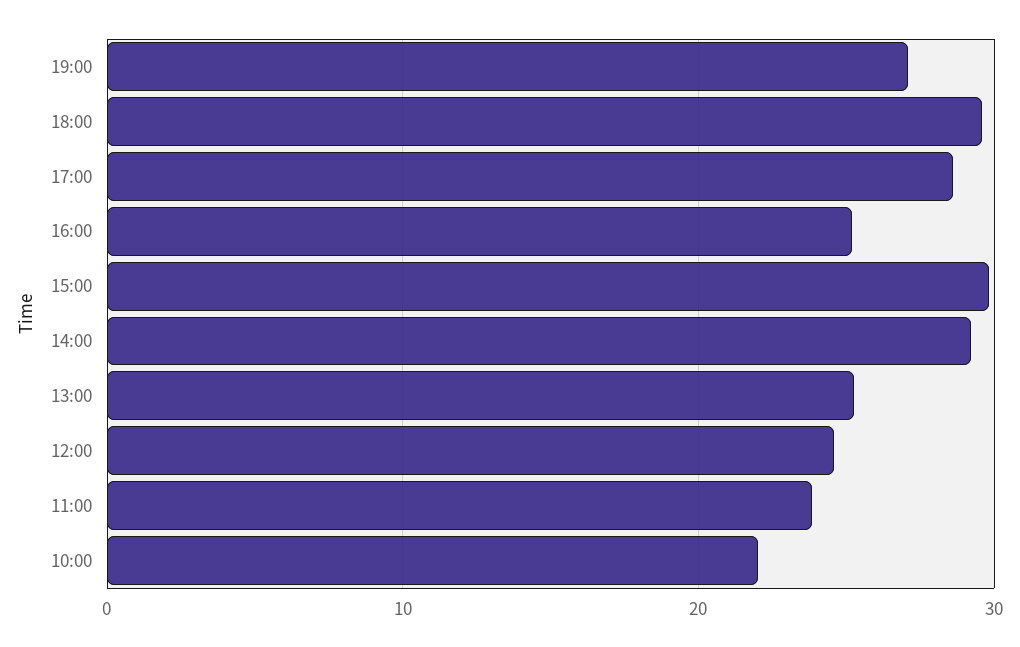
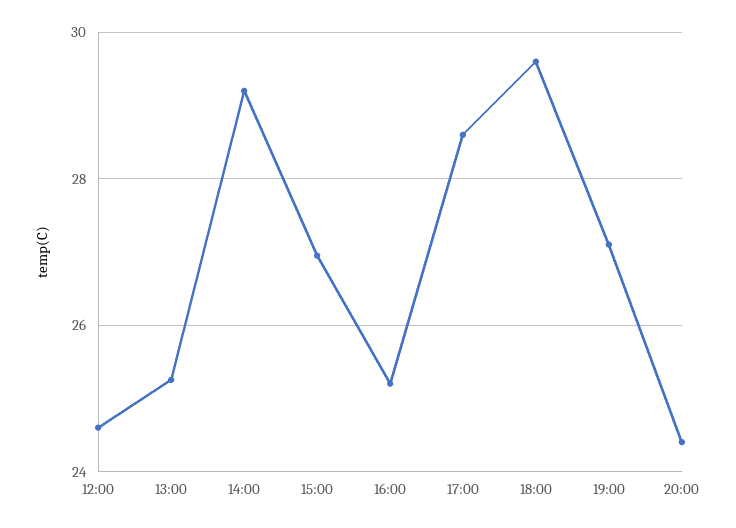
15:00: 30 -> 27
11:00: 24 -> none
10:00: 22 -> none
20:00: none -> 24.4

